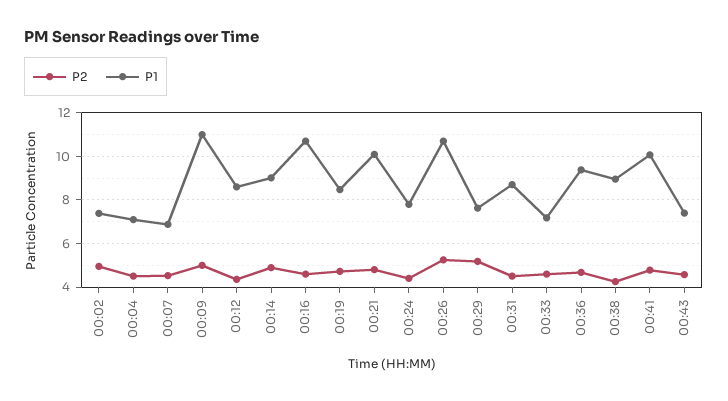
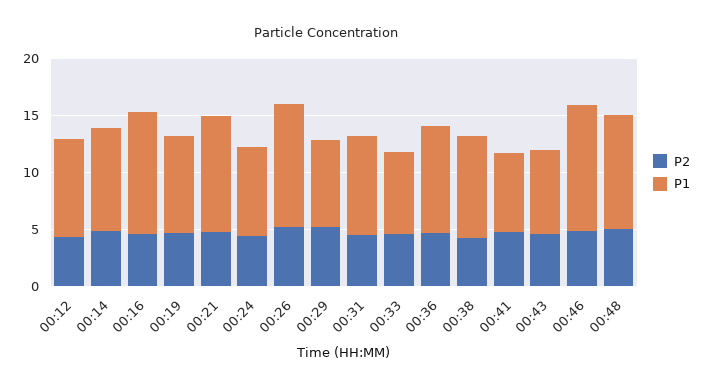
P2, 00:02: 5 -> none
P1, 00:02: 7.5 -> none
P2, 00:04: 4.5 -> none
P1, 00:04: 7 -> none
P2, 00:07: 4.5 -> none
P1, 00:07: 7 -> none
P2, 00:09: 5 -> none
P1, 00:09: 11 -> none
P1, 00:41: 10 -> 7
P2, 00:46: none -> 5
P1, 00:46: none -> 11
P2, 00:48: none -> 5
P1, 00:48: none -> 10

